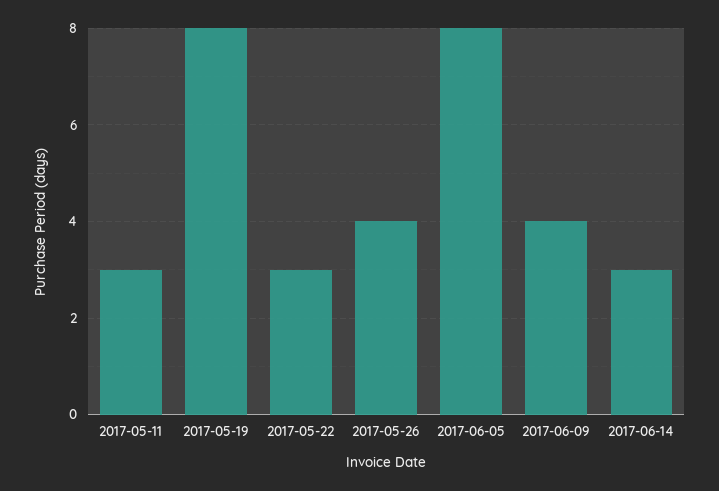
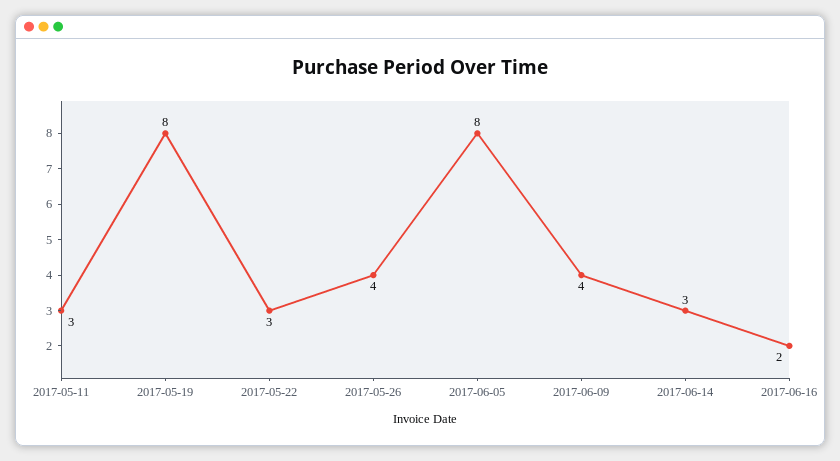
2017-06-16: none -> 2

